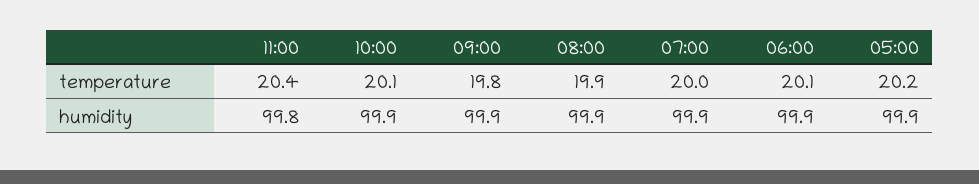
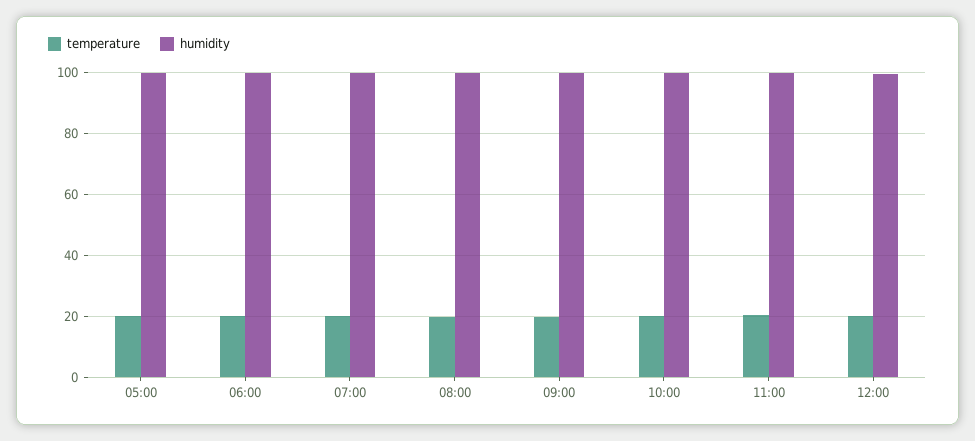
temperature, 12:00: none -> 20
humidity, 12:00: none -> 100

